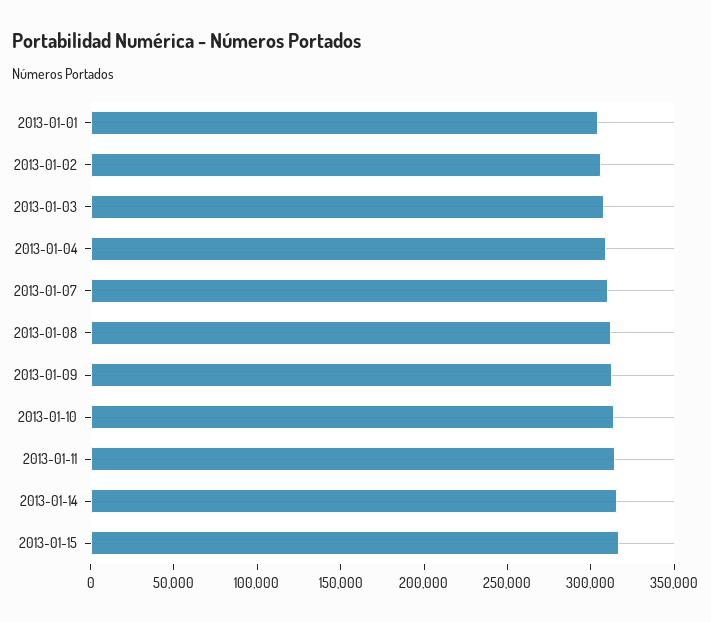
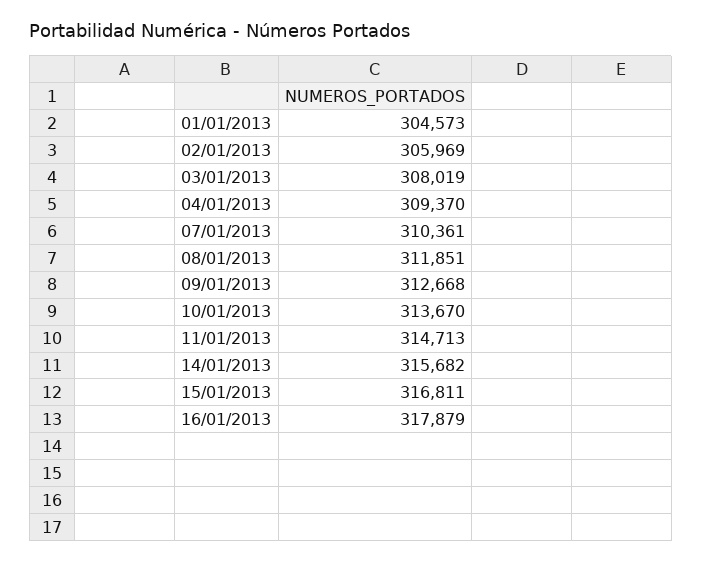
16/01/2013: none -> 317879

